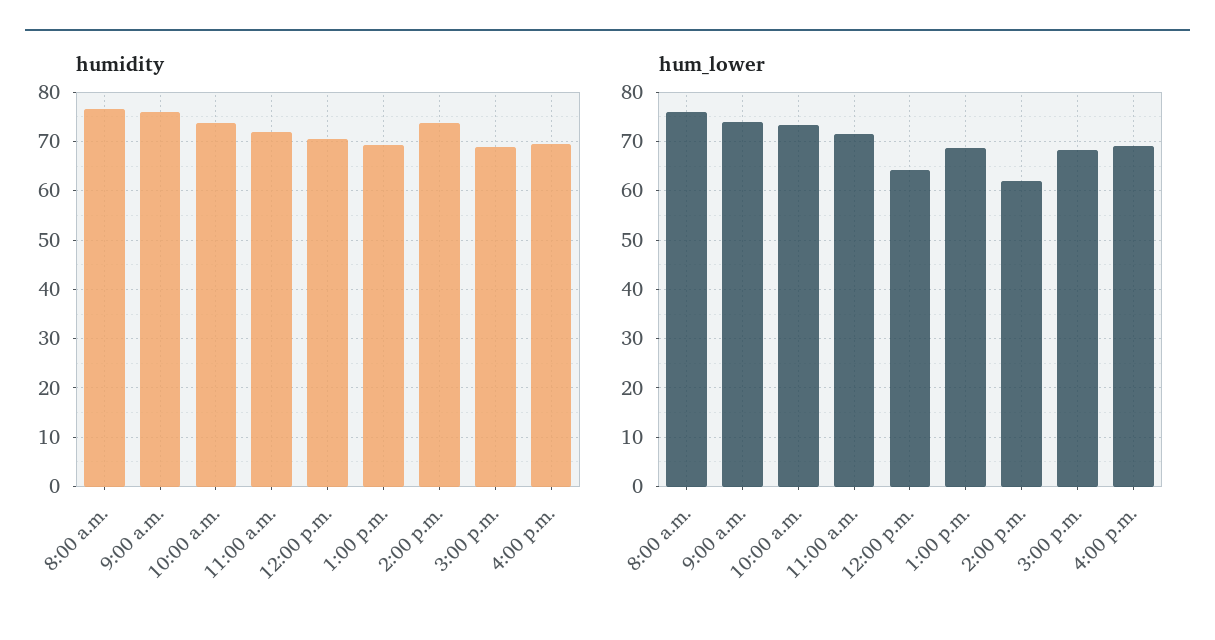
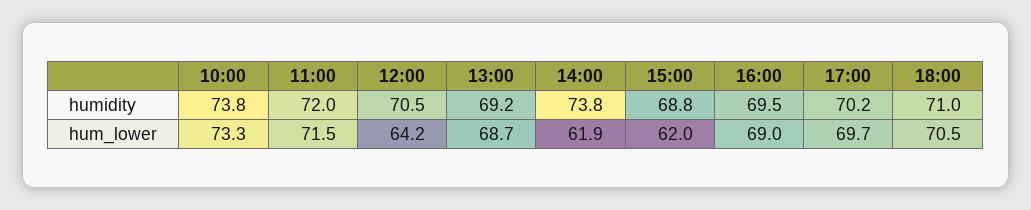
humidity, 8:00 a.m.: 76 -> none
humidity, 9:00 a.m.: 76 -> none
hum_lower, 8:00 a.m.: 76 -> none
hum_lower, 9:00 a.m.: 74 -> none
hum_lower, 3:00 p.m.: 68 -> 62
humidity, 17:00: none -> 70.2
humidity, 18:00: none -> 71
hum_lower, 17:00: none -> 69.7
hum_lower, 18:00: none -> 70.5

